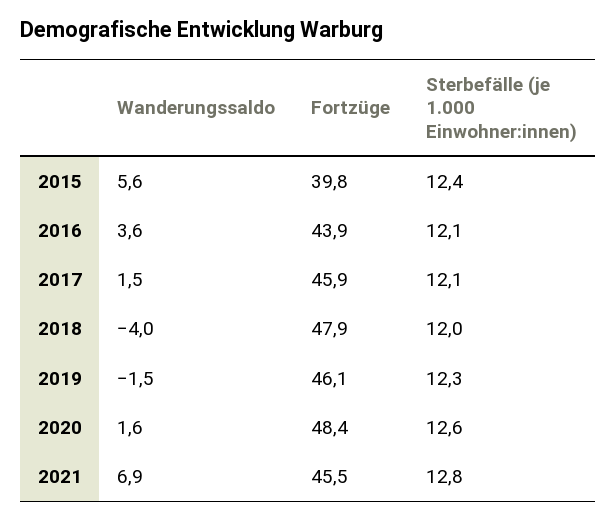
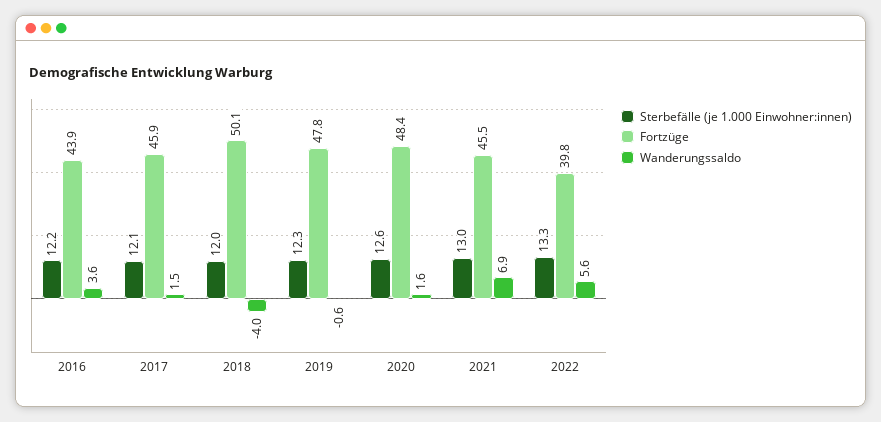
Wanderungssaldo, 2015: 5.6 -> none
Fortzüge, 2015: 39.8 -> none
Sterbefälle (je 1.000 Einwohner:innen), 2015: 12.4 -> none
Sterbefälle (je 1.000 Einwohner:innen), 2016: 12.1 -> 12.2
Fortzüge, 2018: 47.9 -> 50.1
Wanderungssaldo, 2019: -1.5 -> -0.6
Fortzüge, 2019: 46.1 -> 47.8
Sterbefälle (je 1.000 Einwohner:innen), 2021: 12.8 -> 13
Sterbefälle (je 1.000 Einwohner:innen), 2022: none -> 13.3
Fortzüge, 2022: none -> 39.8
Wanderungssaldo, 2022: none -> 5.6

